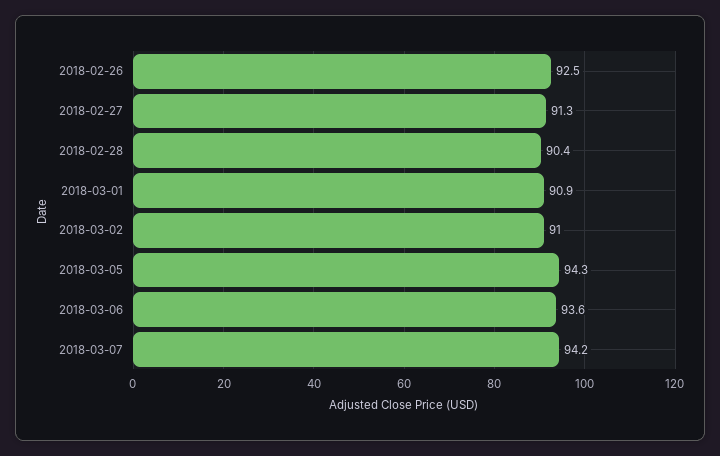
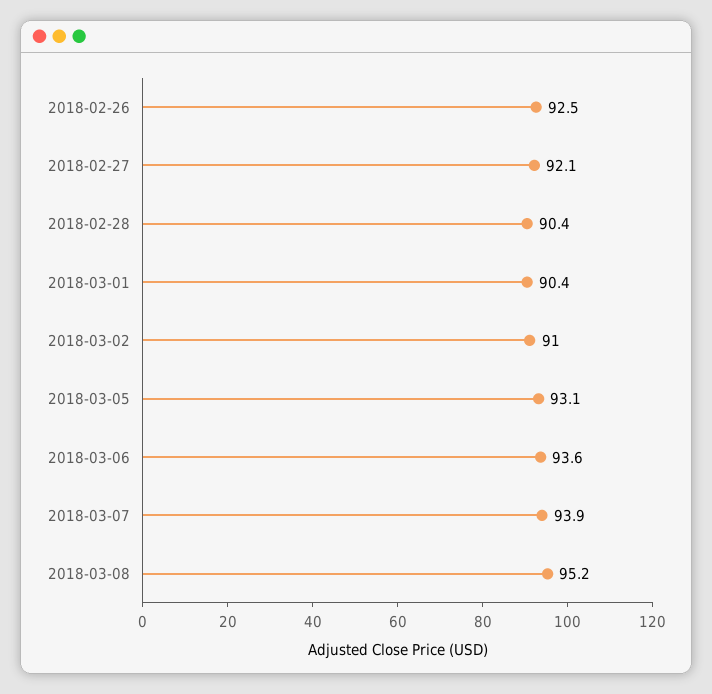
2018-02-27: 91.3 -> 92.1
2018-03-01: 90.9 -> 90.4
2018-03-05: 94.3 -> 93.1
2018-03-07: 94.2 -> 93.9
2018-03-08: none -> 95.2

